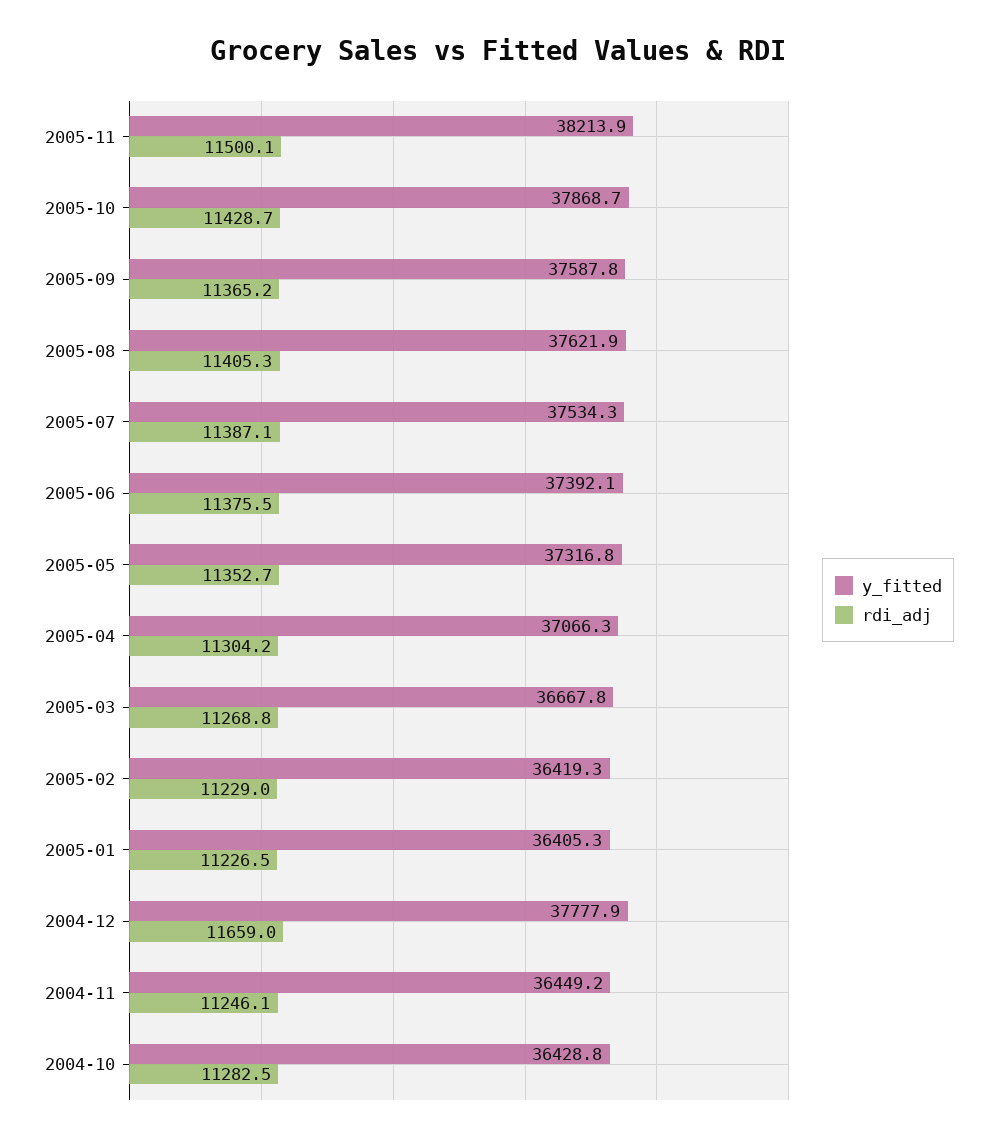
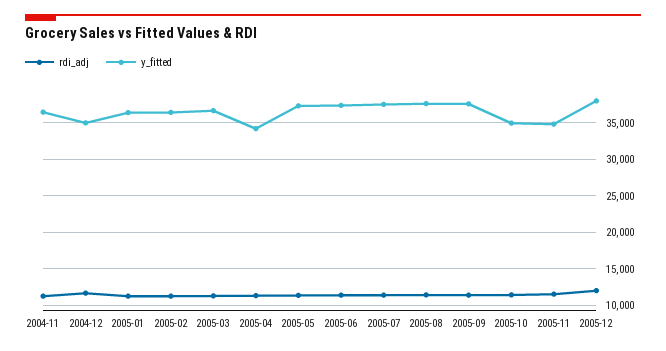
y_fitted, 2005-11: 38213.9 -> 35000
y_fitted, 2005-10: 37868.7 -> 35000
y_fitted, 2005-04: 37066.3 -> 34000
y_fitted, 2004-12: 37777.9 -> 35000
y_fitted, 2004-10: 36428.8 -> none
rdi_adj, 2004-10: 11282.5 -> none
rdi_adj, 2005-12: none -> 12000
y_fitted, 2005-12: none -> 38000

